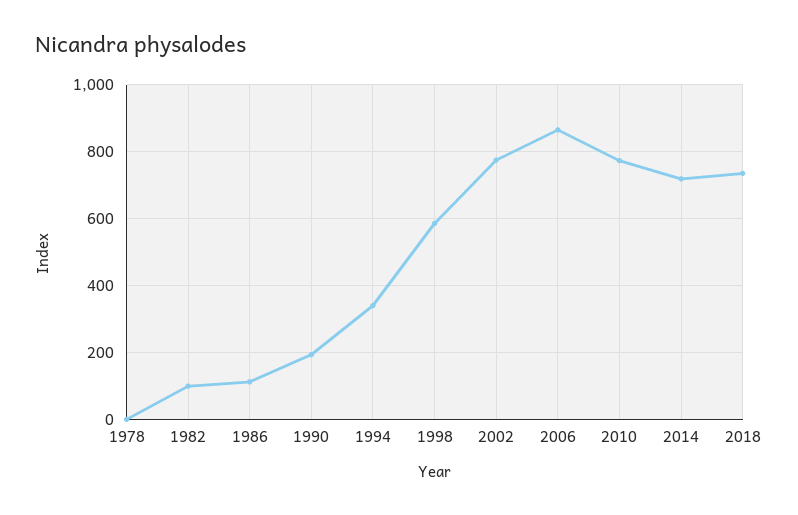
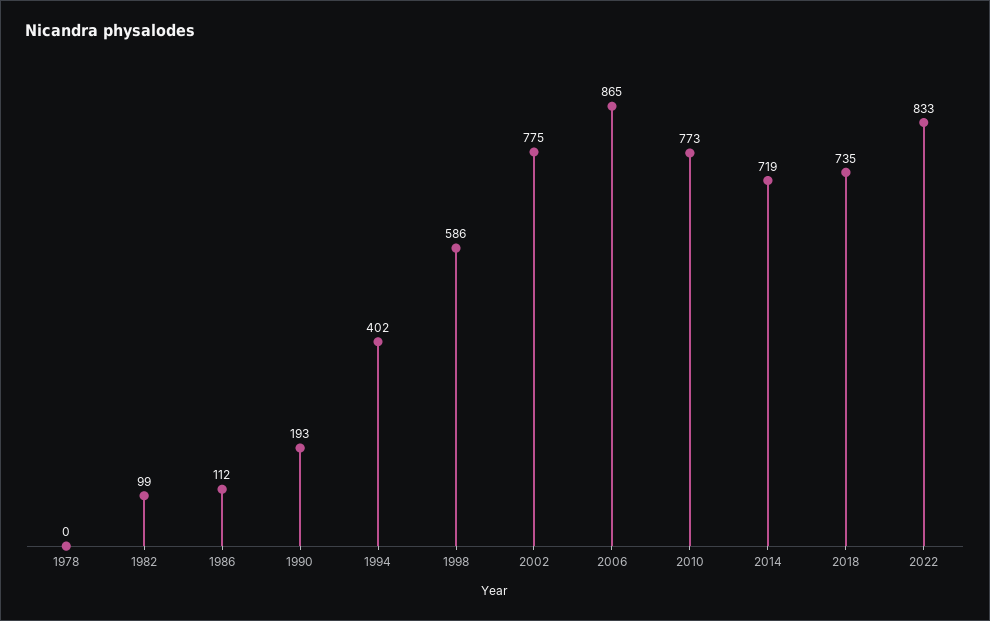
1994: 340 -> 402
2022: none -> 833

